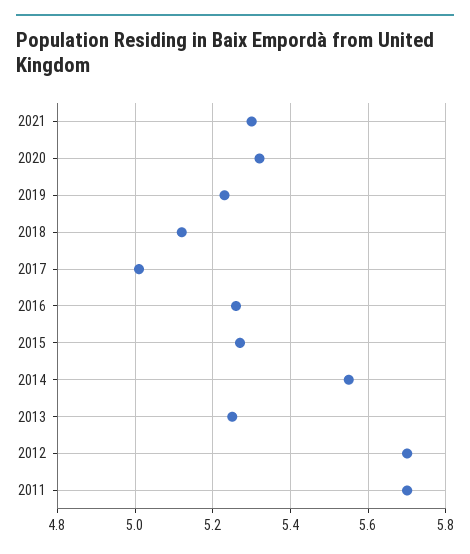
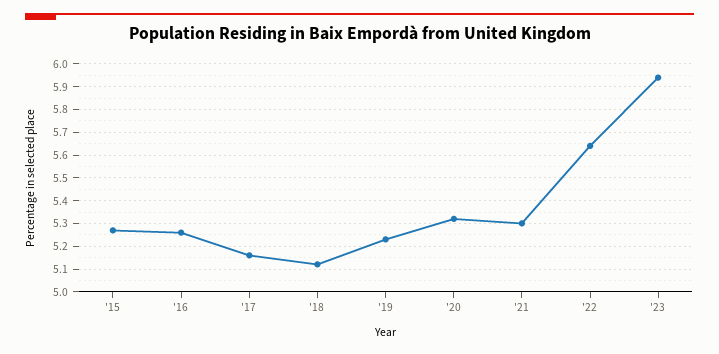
2017: 5 -> 5.15
2014: 5.55 -> none
2013: 5.25 -> none
2012: 5.7 -> none
2011: 5.7 -> none
'22: none -> 5.65
'23: none -> 5.95

